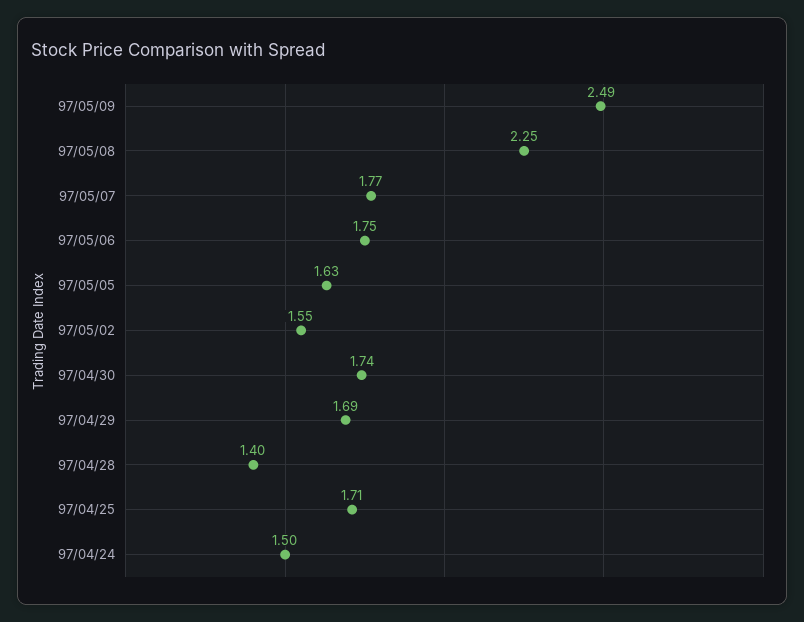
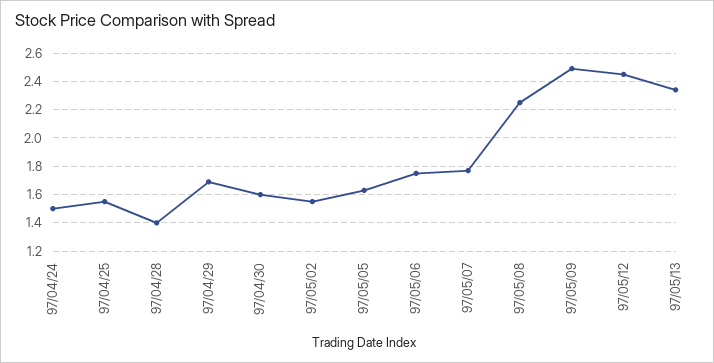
97/04/30: 1.74 -> 1.6
97/04/25: 1.71 -> 1.55
97/05/12: none -> 2.45
97/05/13: none -> 2.35

